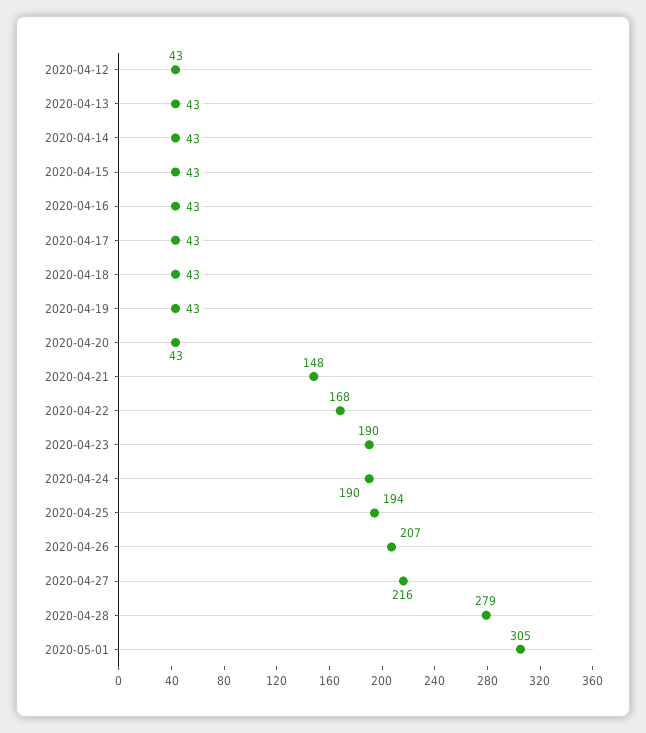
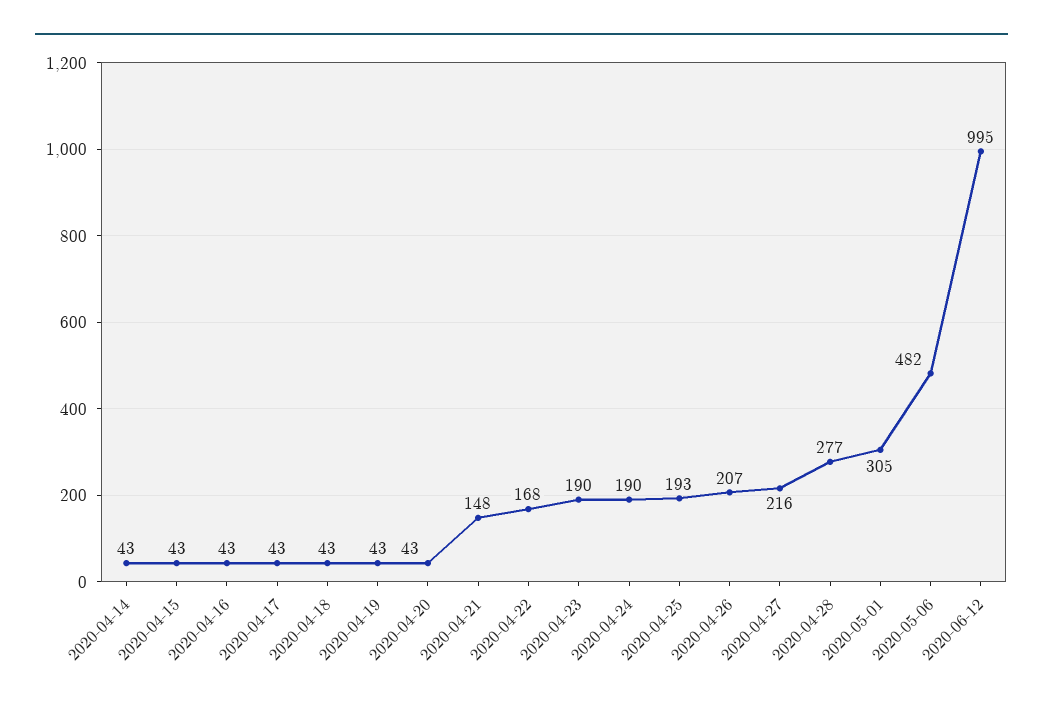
2020-04-12: 43 -> none
2020-04-13: 43 -> none
2020-04-25: 194 -> 193
2020-04-28: 279 -> 277
2020-05-06: none -> 482
2020-06-12: none -> 995

